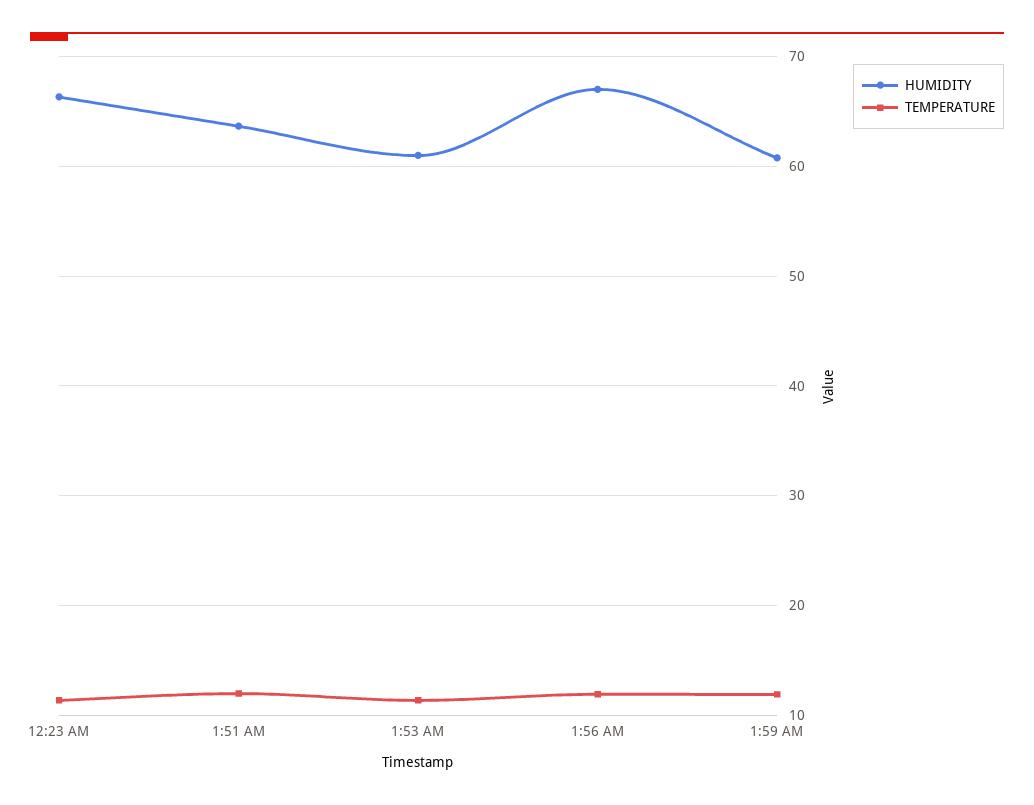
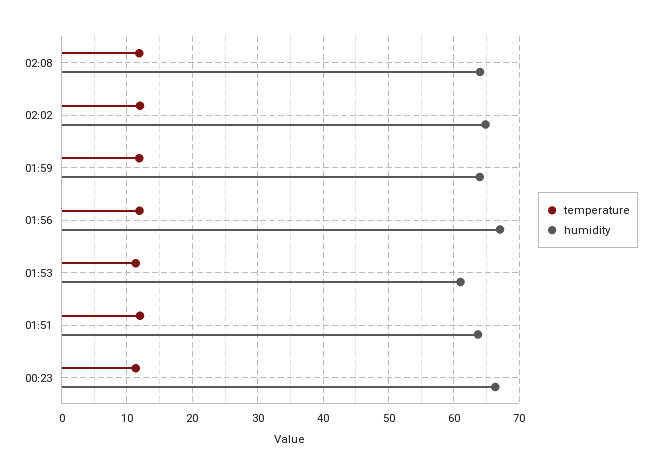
HUMIDITY, 1:59 AM: 61 -> 64
TEMPERATURE, 02:08: none -> 12
HUMIDITY, 02:08: none -> 64
TEMPERATURE, 02:02: none -> 12
HUMIDITY, 02:02: none -> 65

